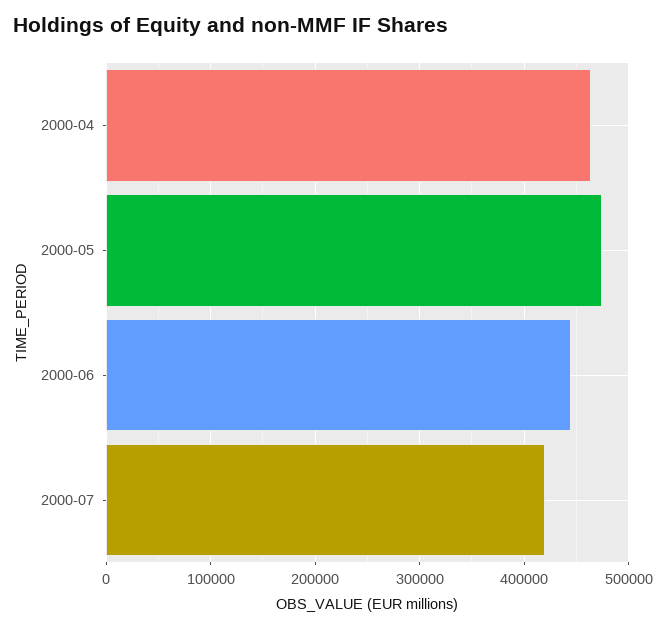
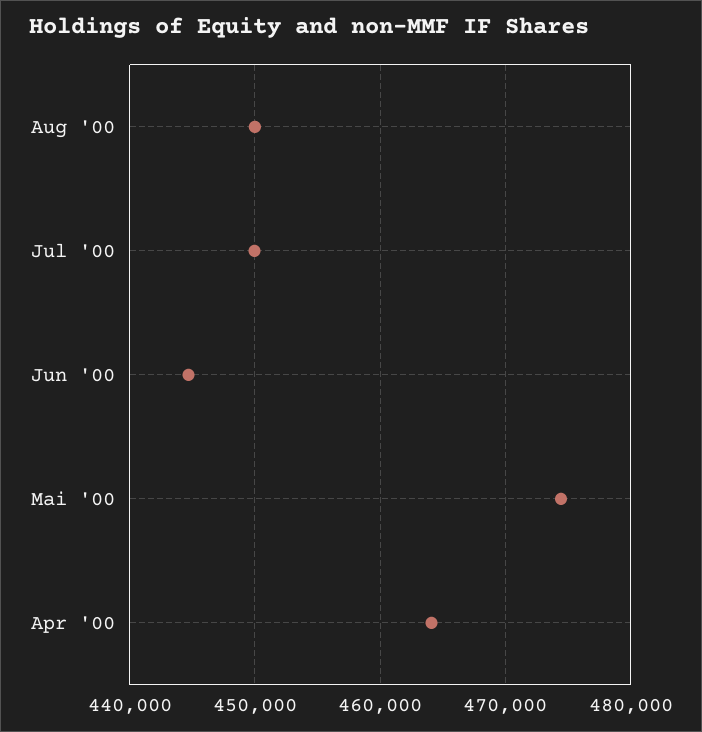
2000-07: 420000 -> 450000
Aug '00: none -> 450000

